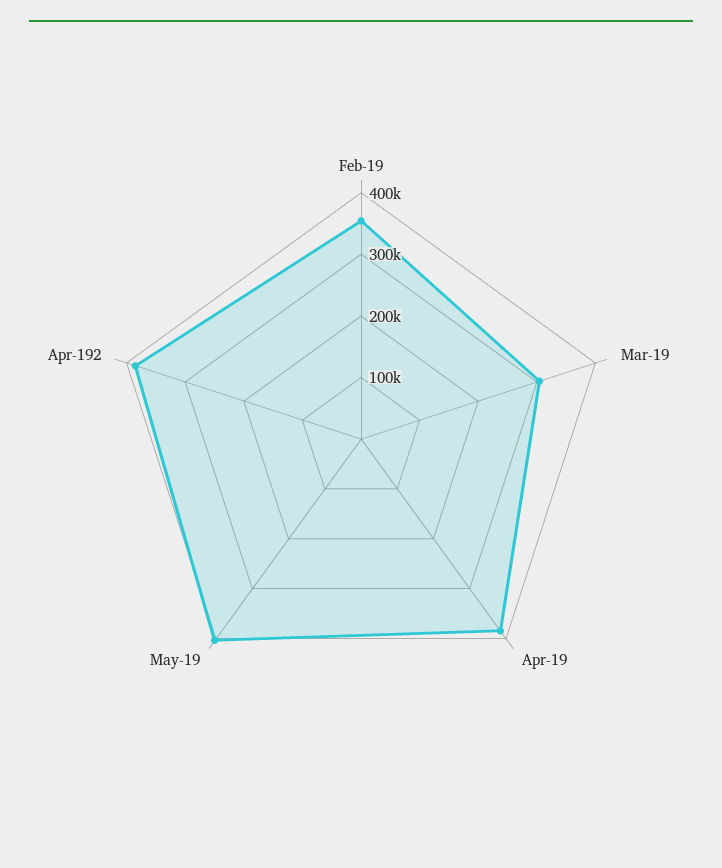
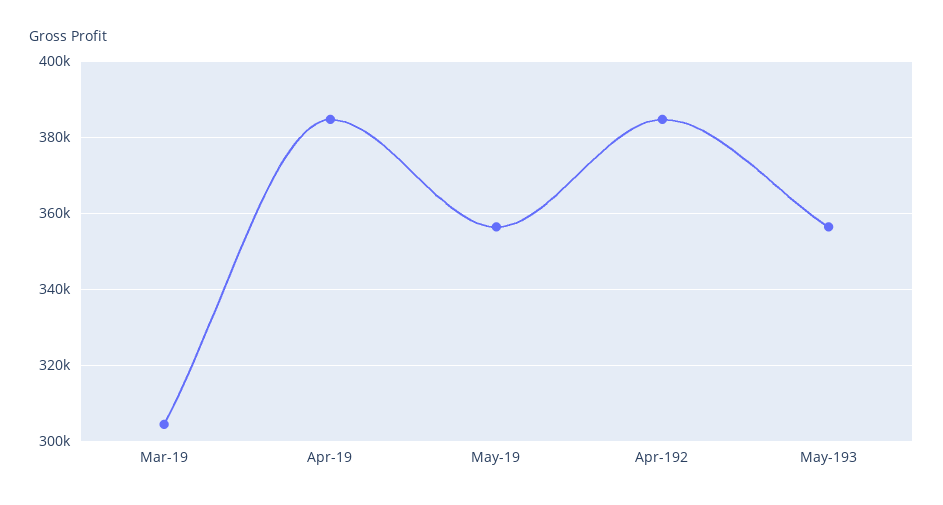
Feb-19: 360000 -> none
May-19: 400000 -> 356000
May-193: none -> 356000

